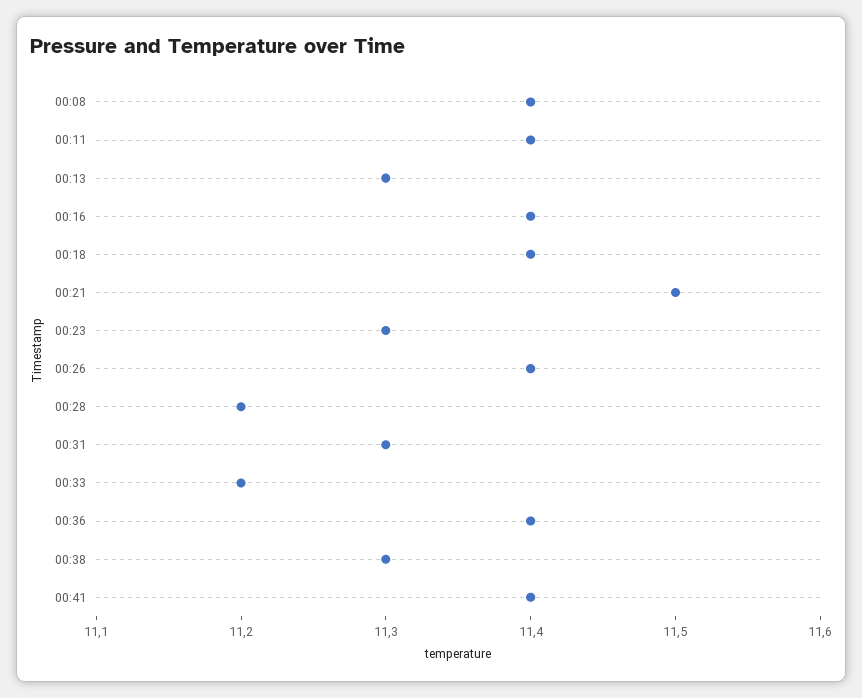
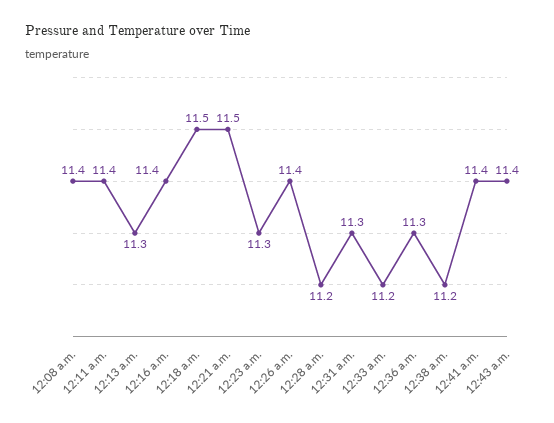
00:18: 11.4 -> 11.5
00:36: 11.4 -> 11.3
00:38: 11.3 -> 11.2
12:43 a.m.: none -> 11.4

